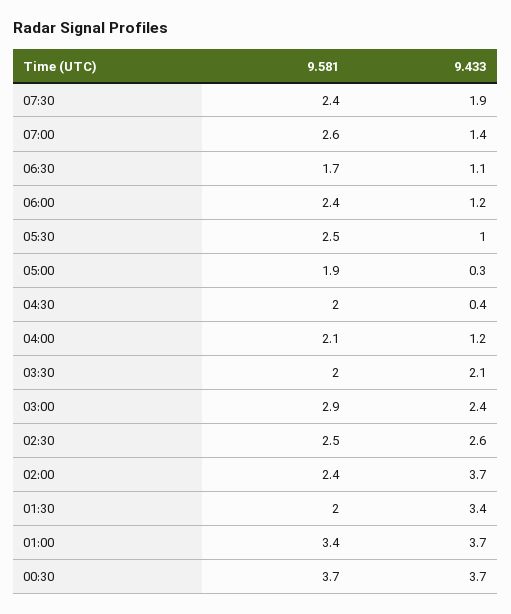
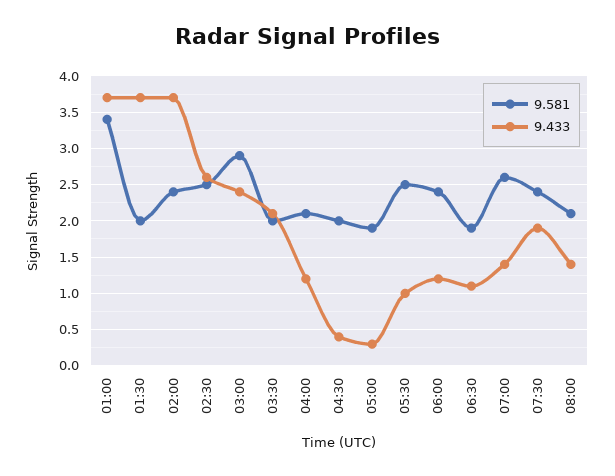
9.581, 06:30: 1.7 -> 1.9
9.433, 01:30: 3.4 -> 3.7
9.581, 00:30: 3.7 -> none
9.433, 00:30: 3.7 -> none
9.581, 08:00: none -> 2.1
9.433, 08:00: none -> 1.4

